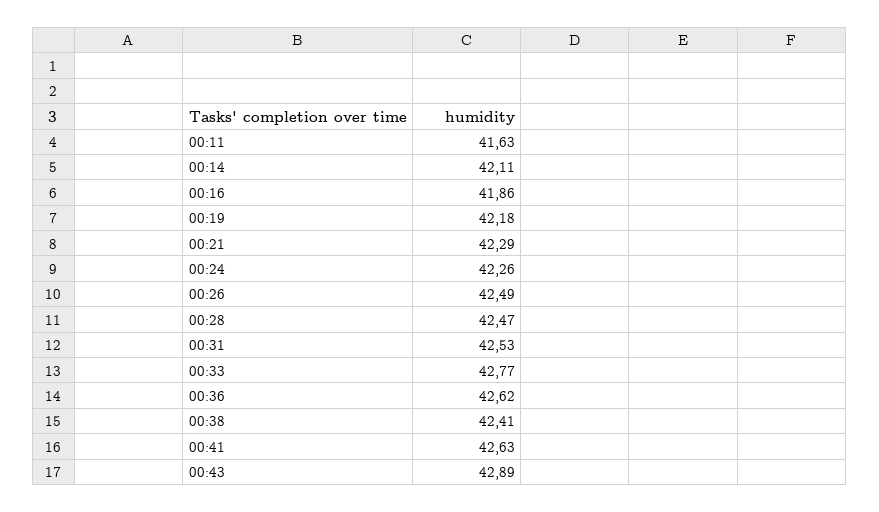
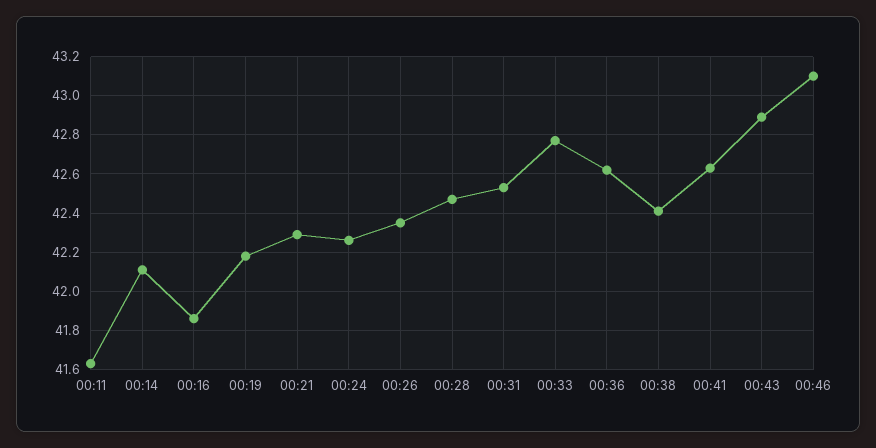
00:26: 42.49 -> 42.35
00:46: none -> 43.1

